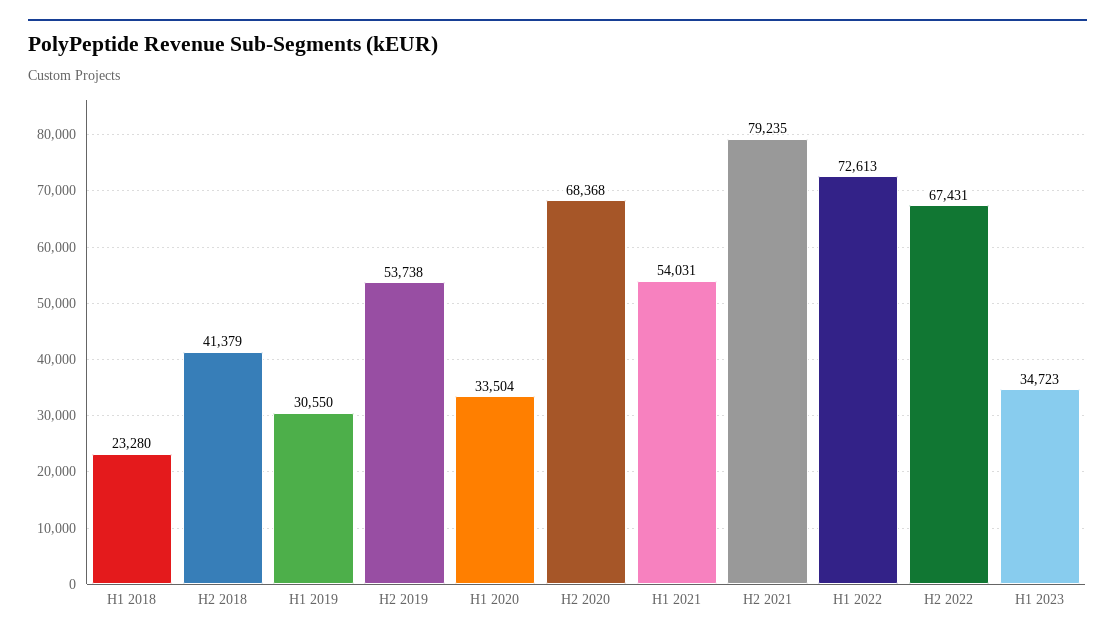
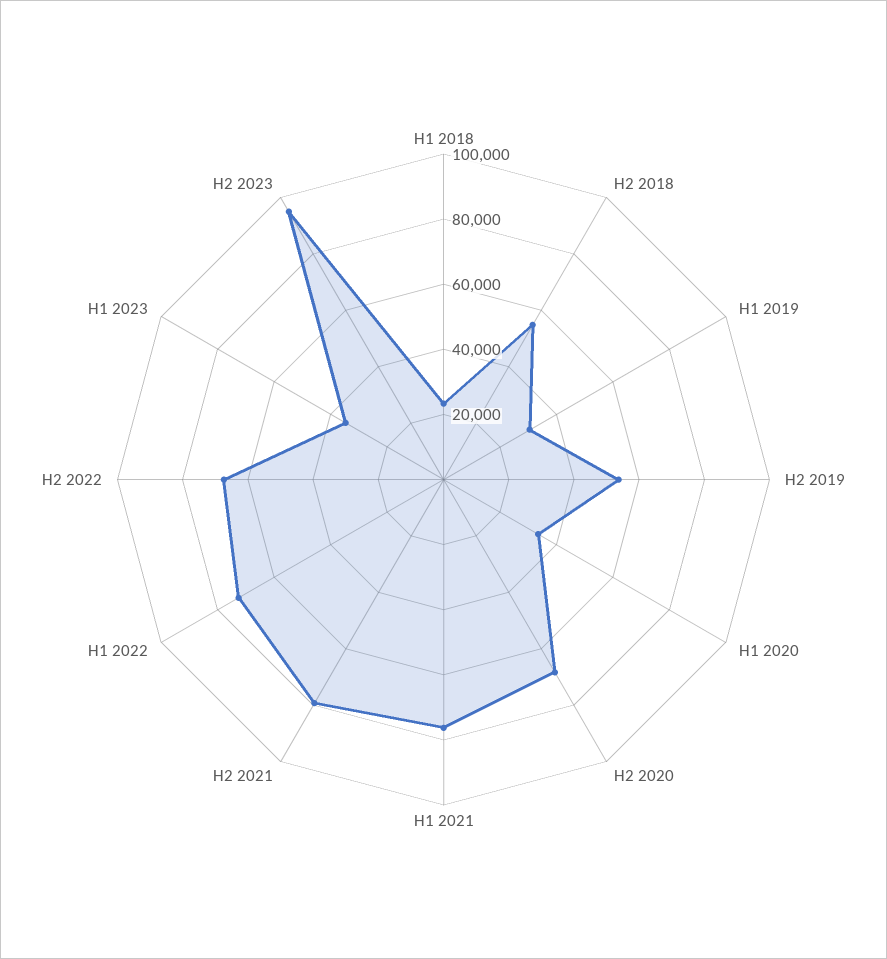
H2 2018: 41379 -> 55000
H1 2021: 54031 -> 75000
H2 2023: none -> 95000

